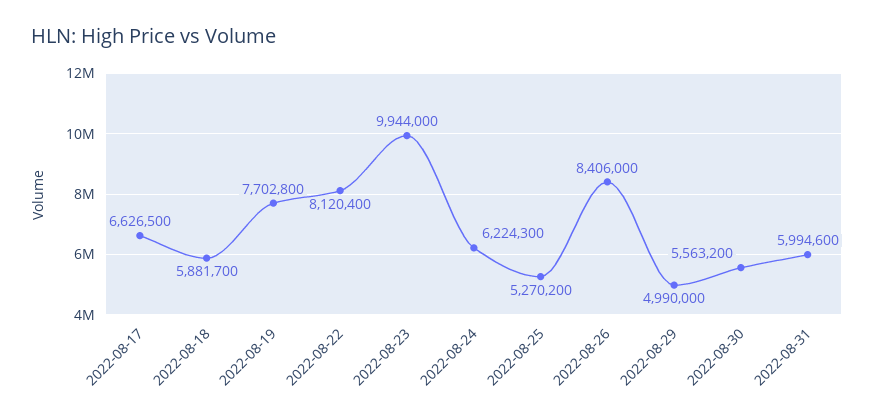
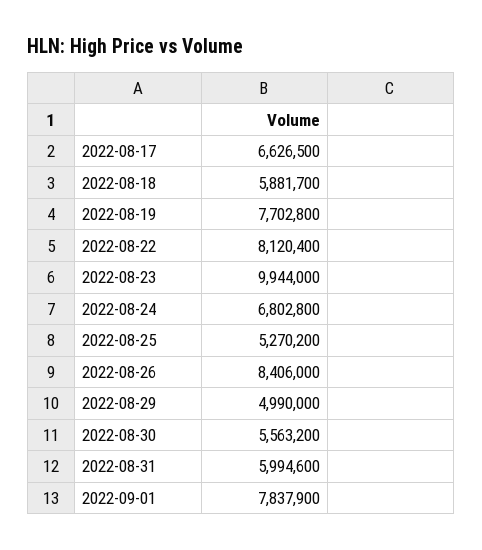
2022-08-24: 6224300 -> 6802800
2022-09-01: none -> 7837900

